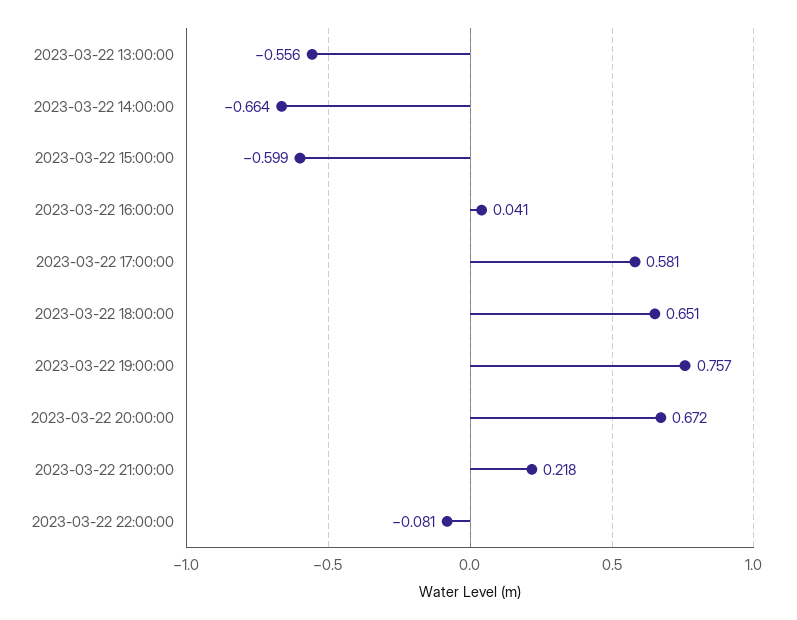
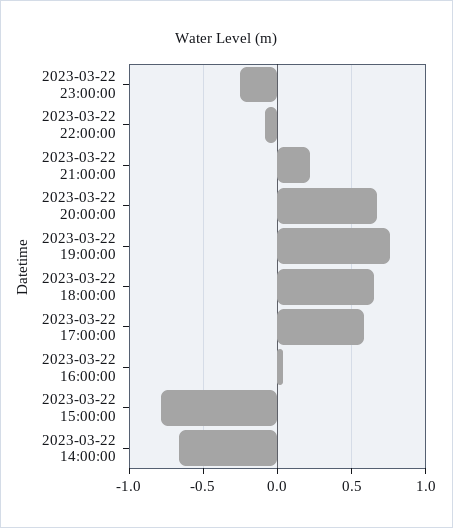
2023-03-22 13:00:00: -0.556 -> none
2023-03-22 15:00:00: -0.599 -> -0.8
2023-03-22 23:00:00: none -> -0.25

